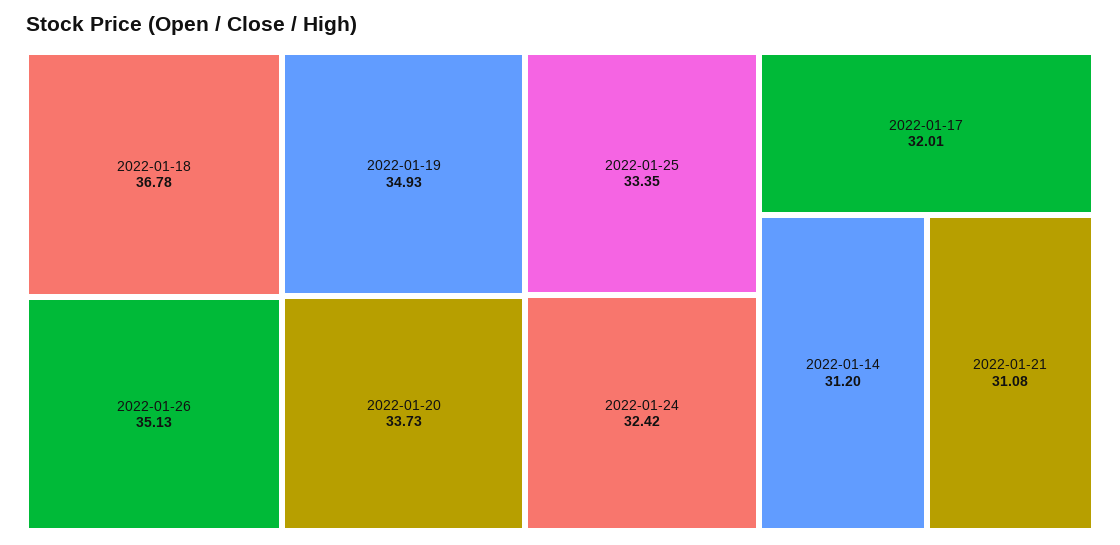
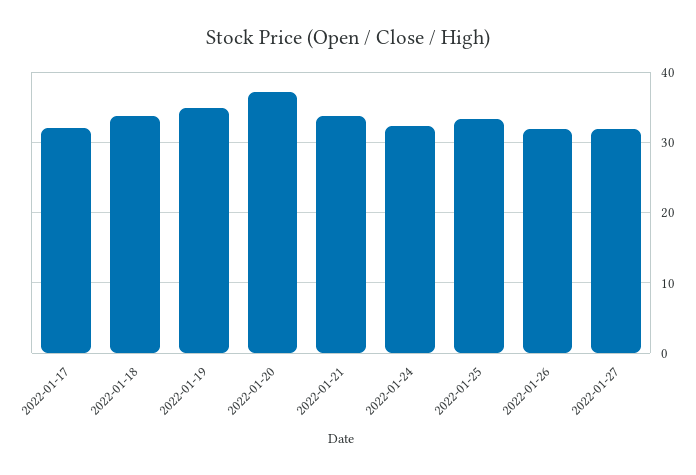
2022-01-18: 36.78 -> 34
2022-01-26: 35.13 -> 32
2022-01-20: 33.73 -> 37
2022-01-14: 31.2 -> none
2022-01-21: 31.08 -> 34
2022-01-27: none -> 32

